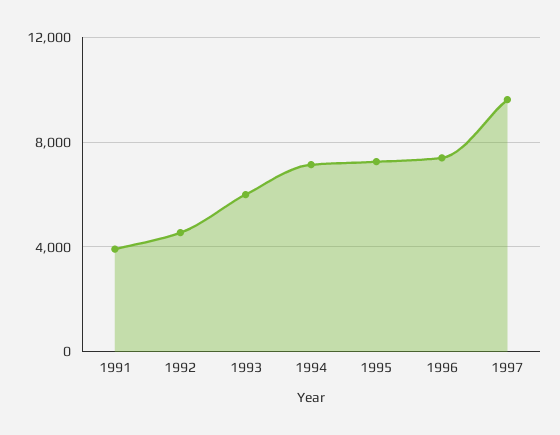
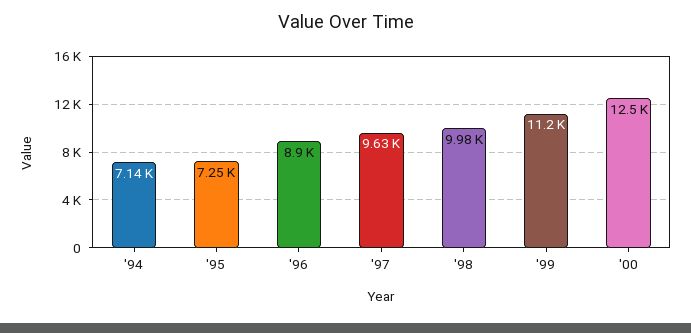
1991: 4000 -> none
1992: 4500 -> none
1993: 6000 -> none
1996: 7500 -> 8900
'98: none -> 9980
'99: none -> 11200
'00: none -> 12500

